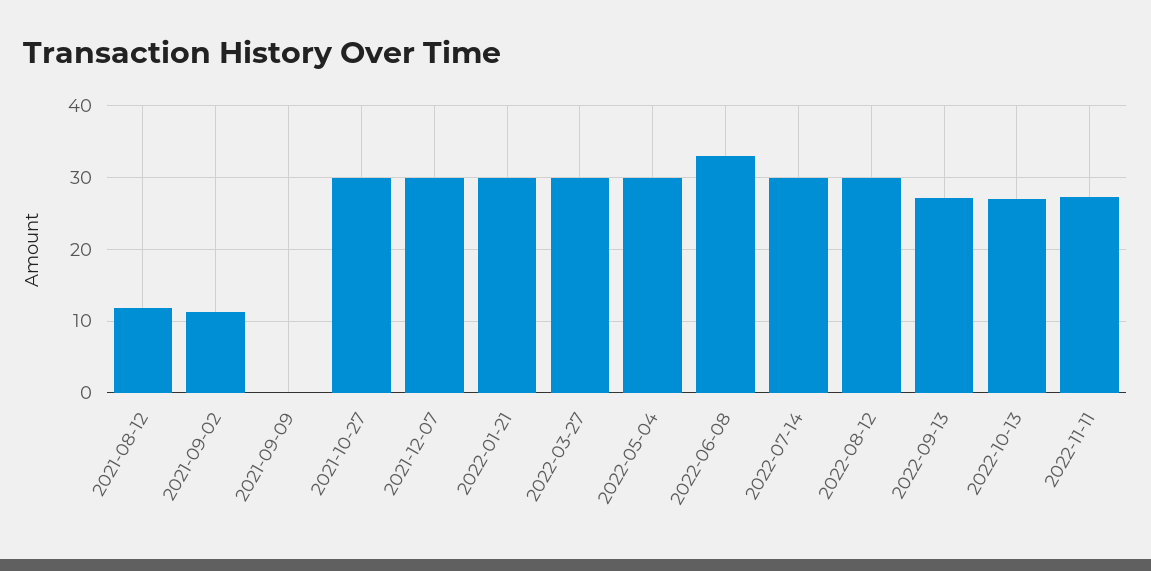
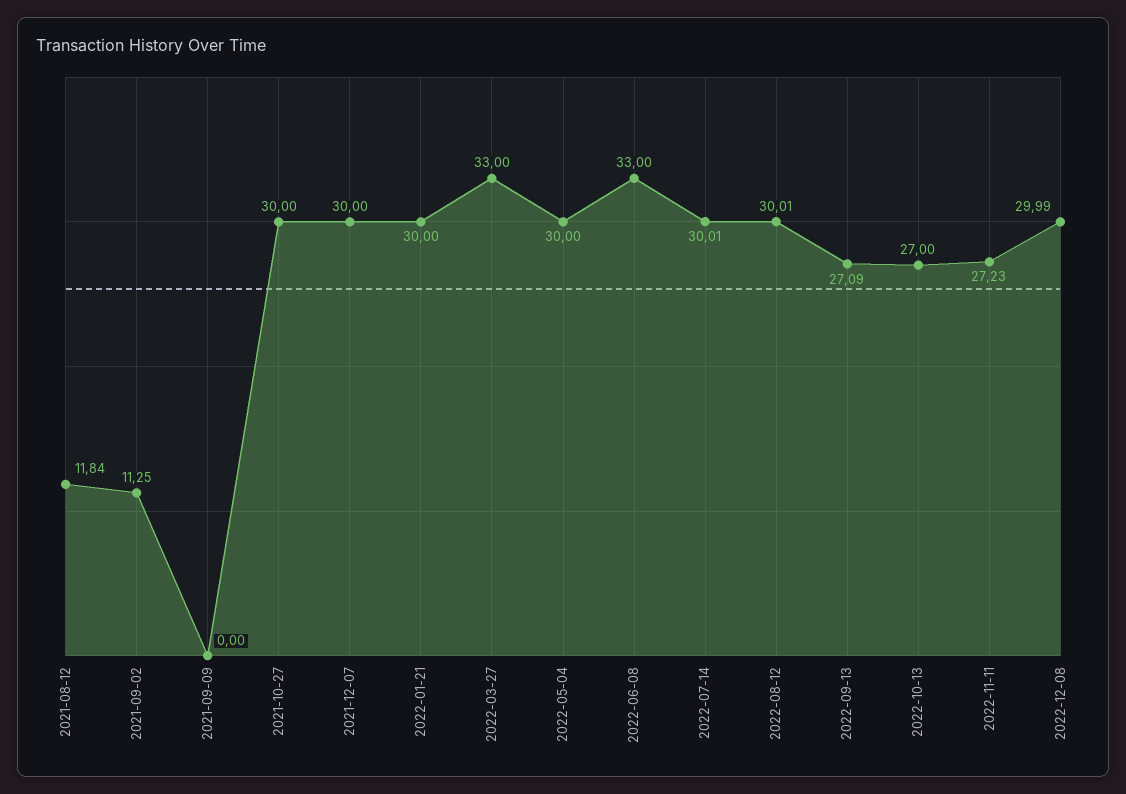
2022-03-27: 30 -> 33
2022-12-08: none -> 29.99

